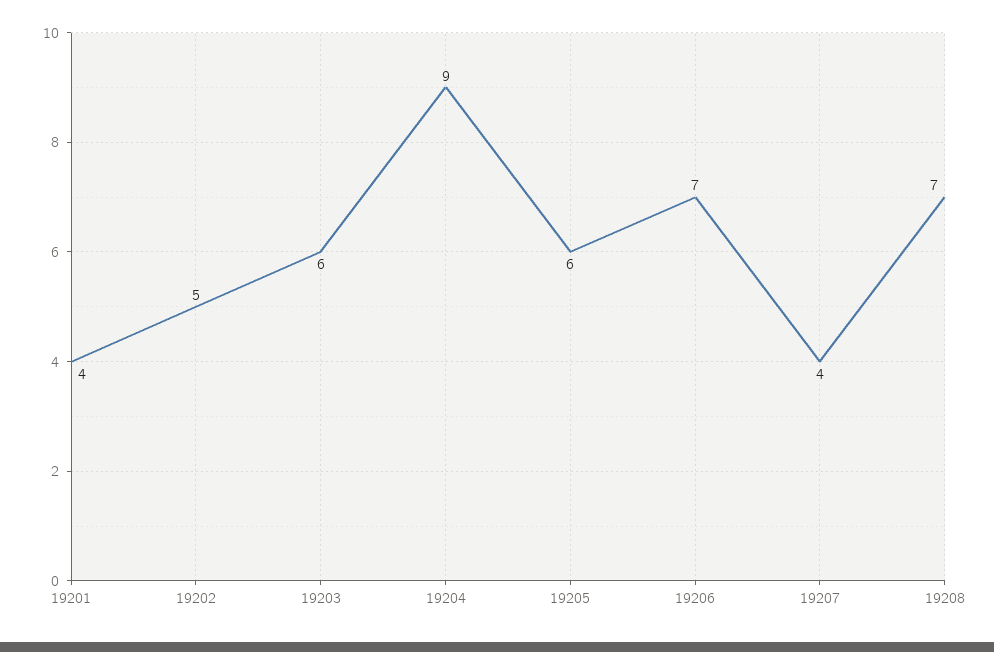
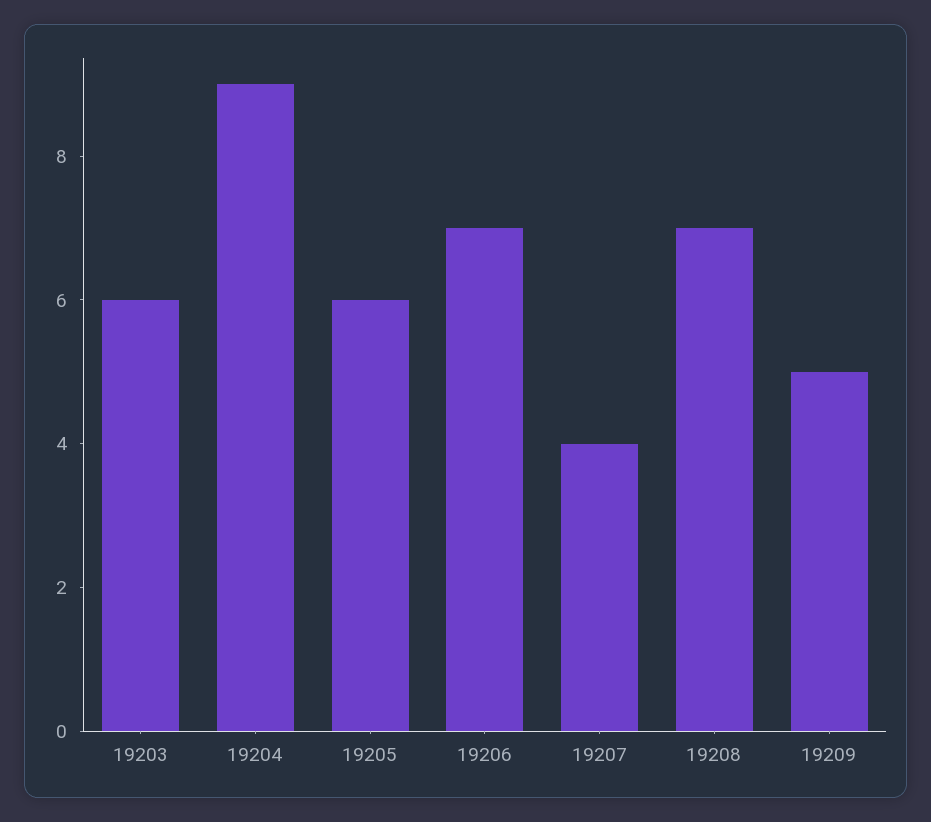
19201: 4 -> none
19202: 5 -> none
19209: none -> 5

